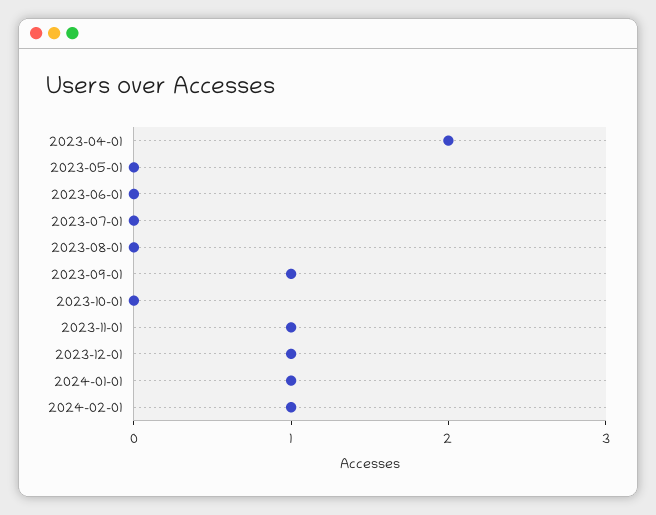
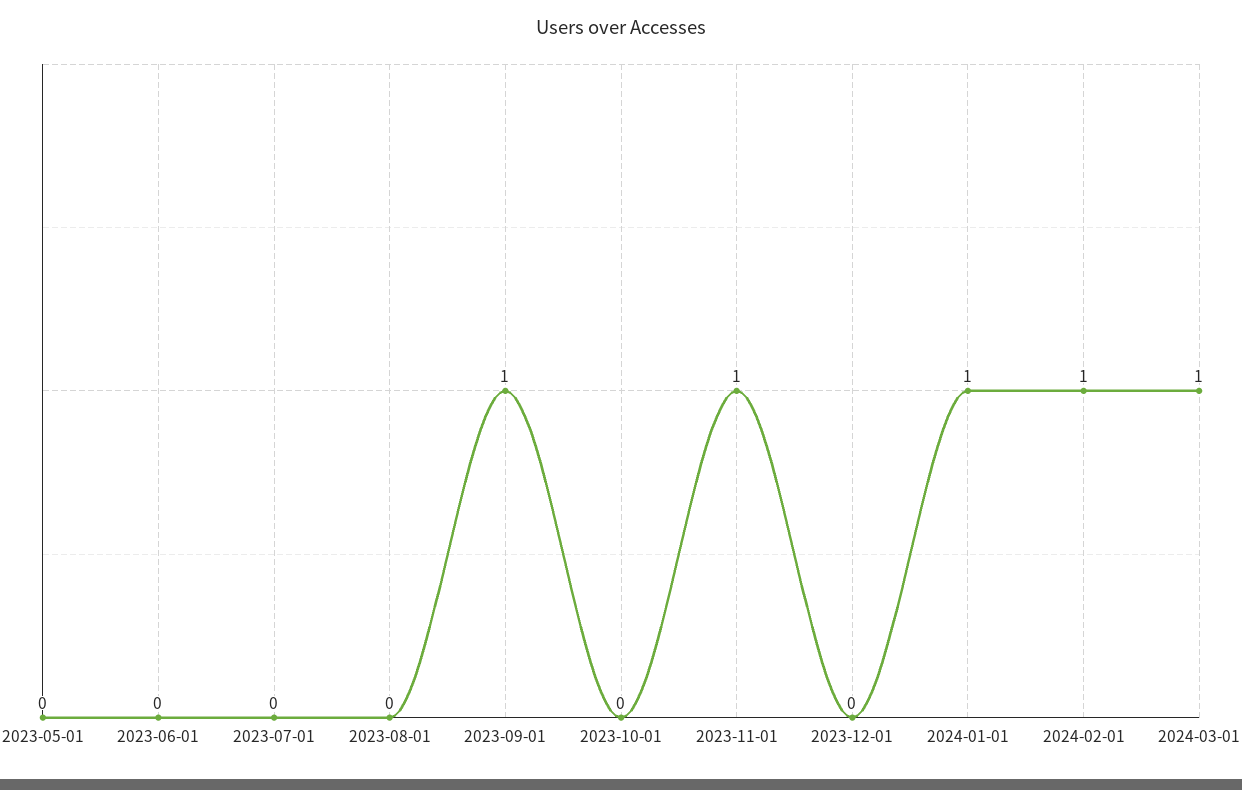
2023-04-01: 2 -> none
2023-12-01: 1 -> 0
2024-03-01: none -> 1

